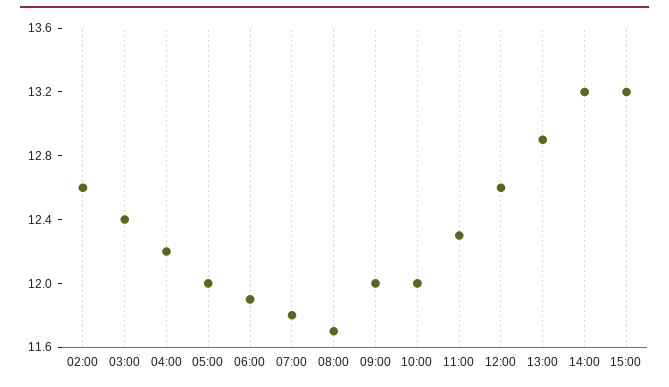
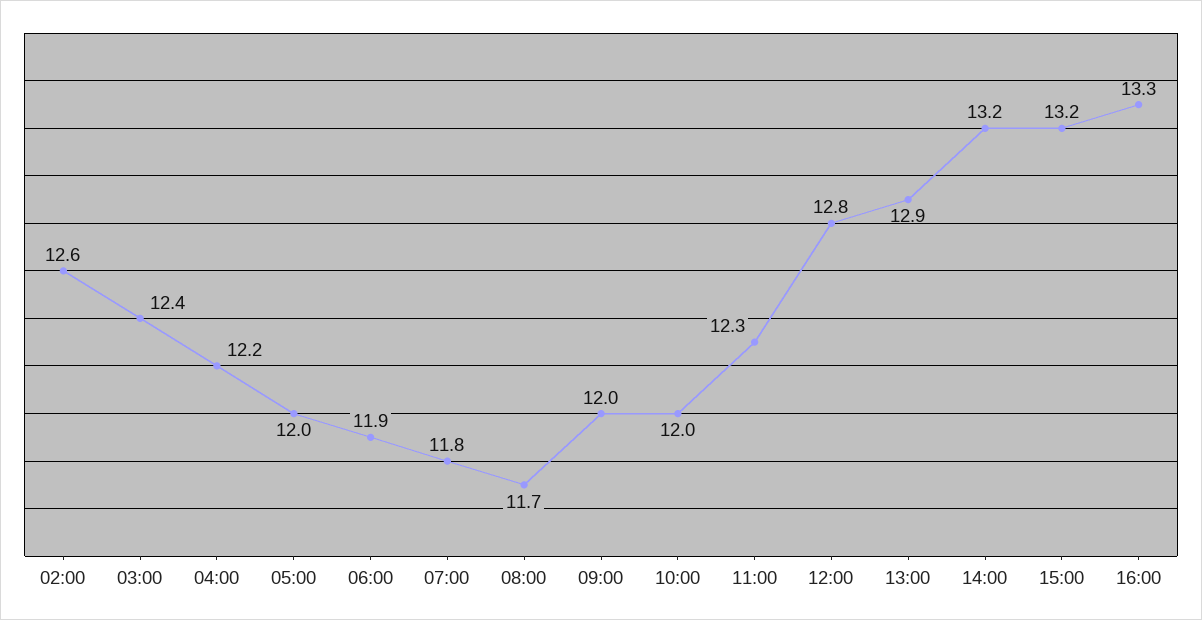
12:00: 12.6 -> 12.8
16:00: none -> 13.3

